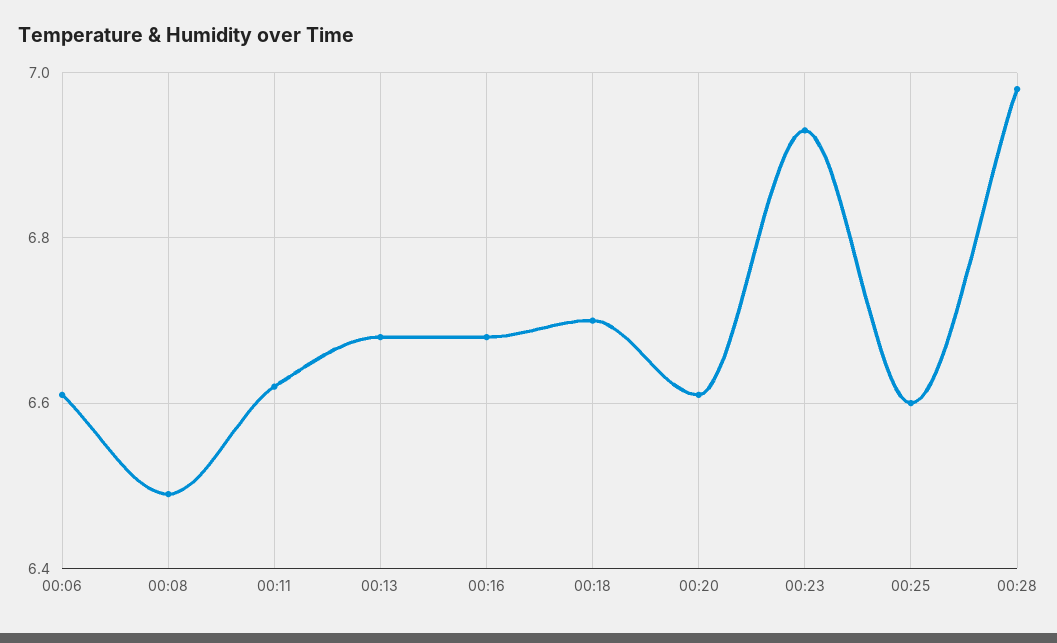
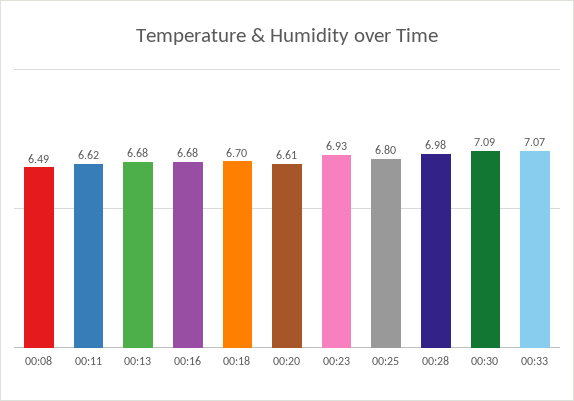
00:06: 6.6 -> none
00:25: 6.6 -> 6.8
00:30: none -> 7.09
00:33: none -> 7.07

